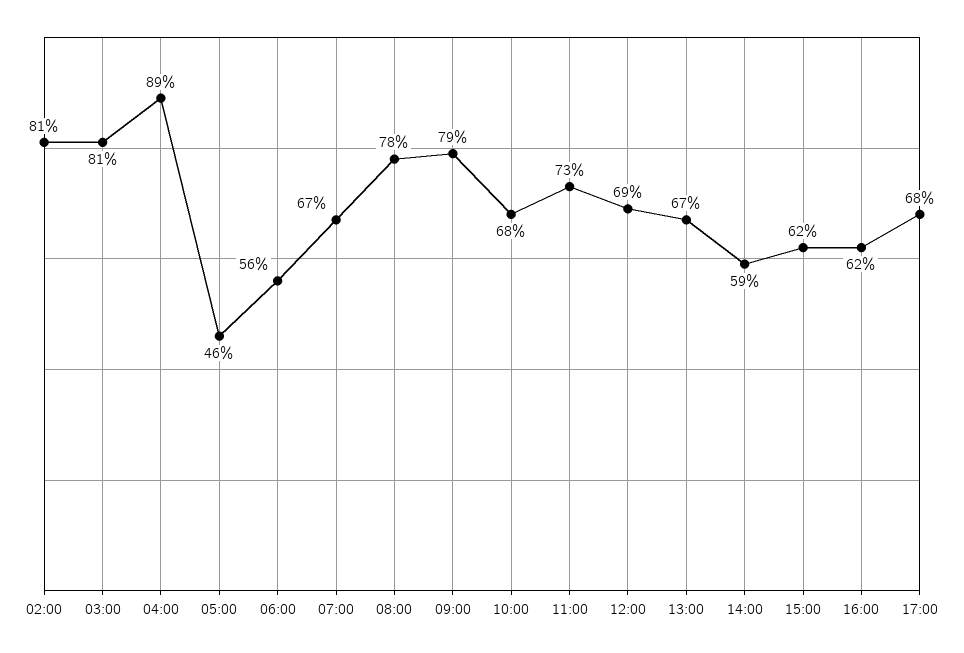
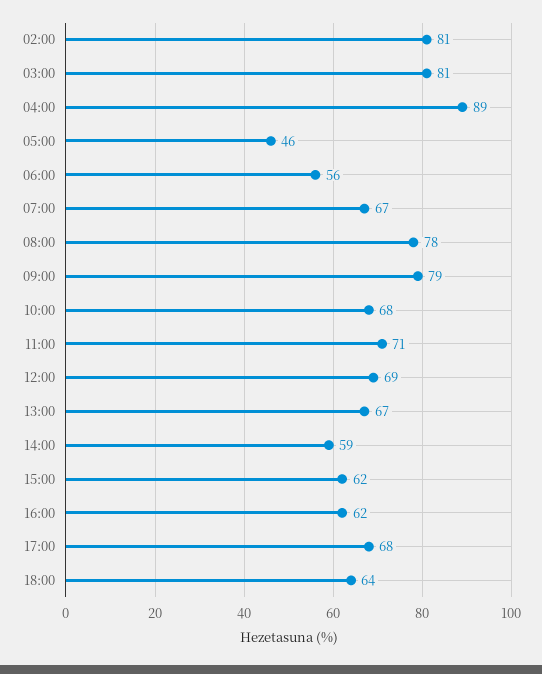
11:00: 73 -> 71
18:00: none -> 64

